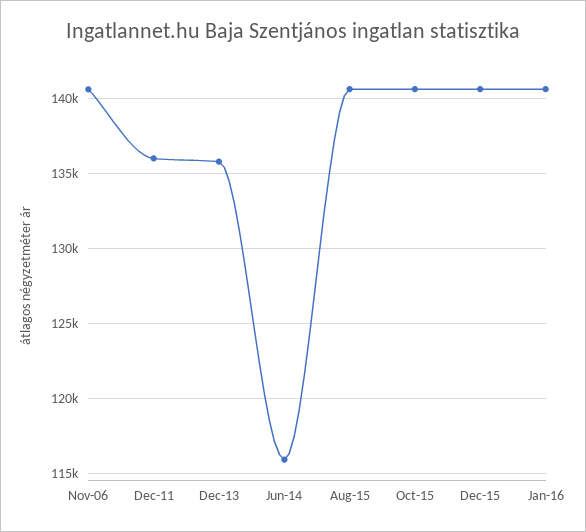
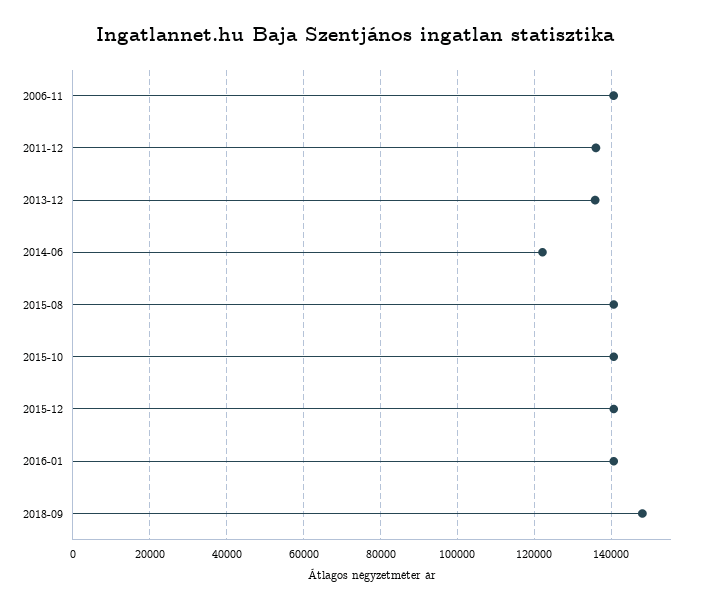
Jun-14: 116000 -> 122000
2018-09: none -> 148000

